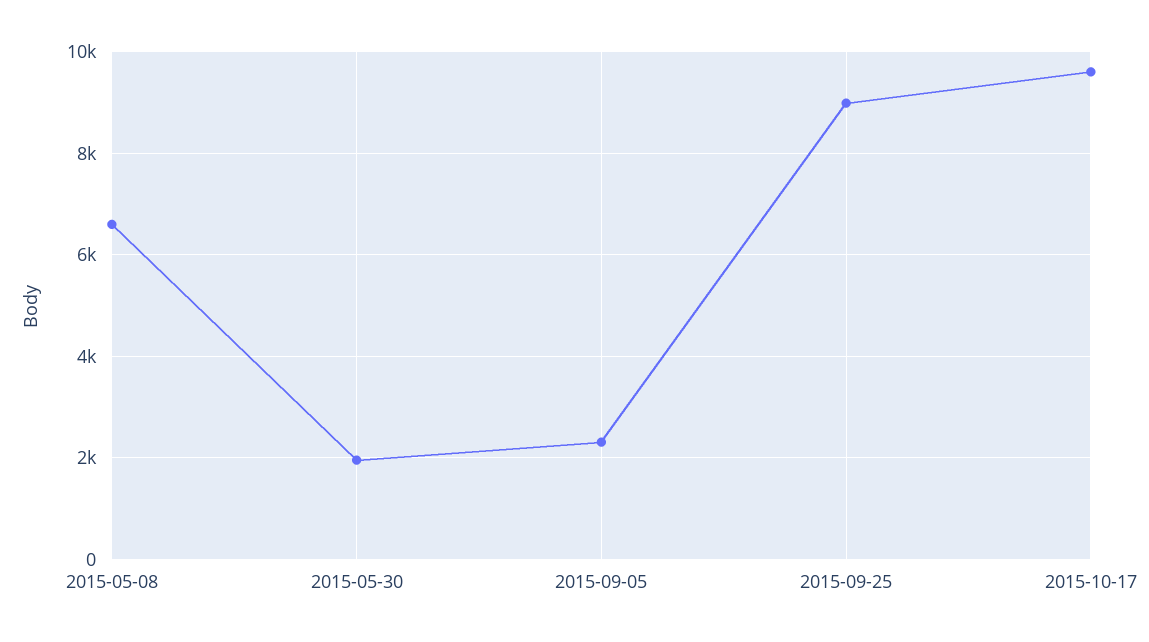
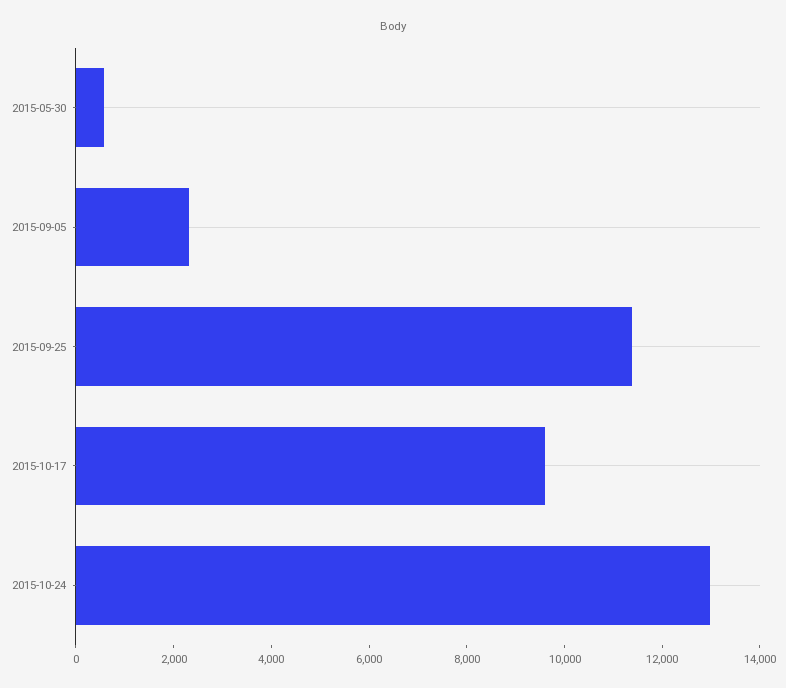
2015-05-08: 6600 -> none
2015-05-30: 2000 -> 500
2015-09-25: 9000 -> 11500
2015-10-24: none -> 13000

